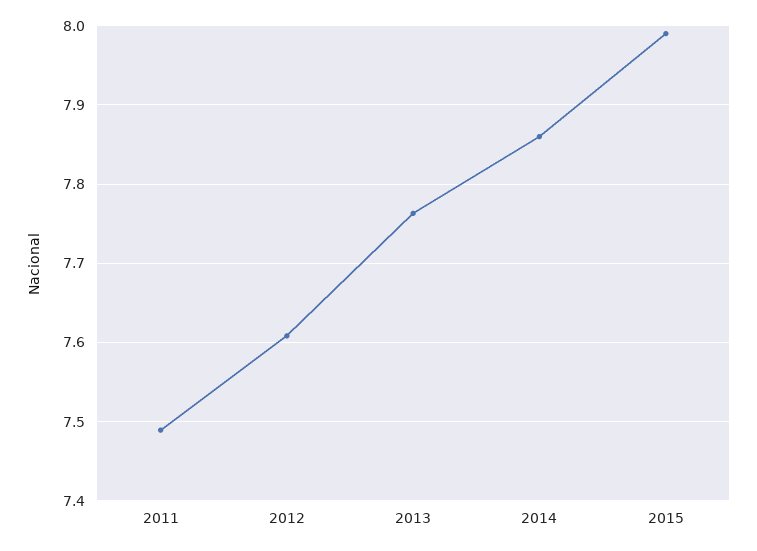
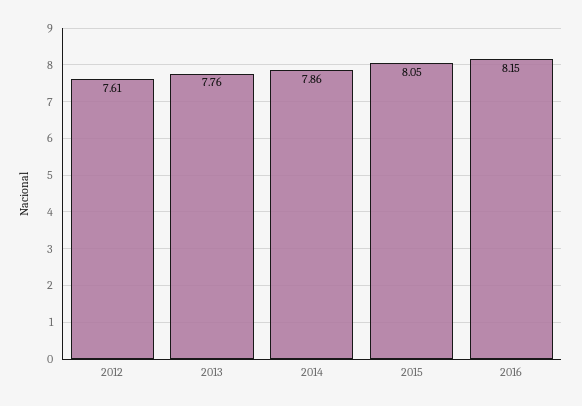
2011: 7.49 -> none
2015: 7.99 -> 8.05
2016: none -> 8.15

